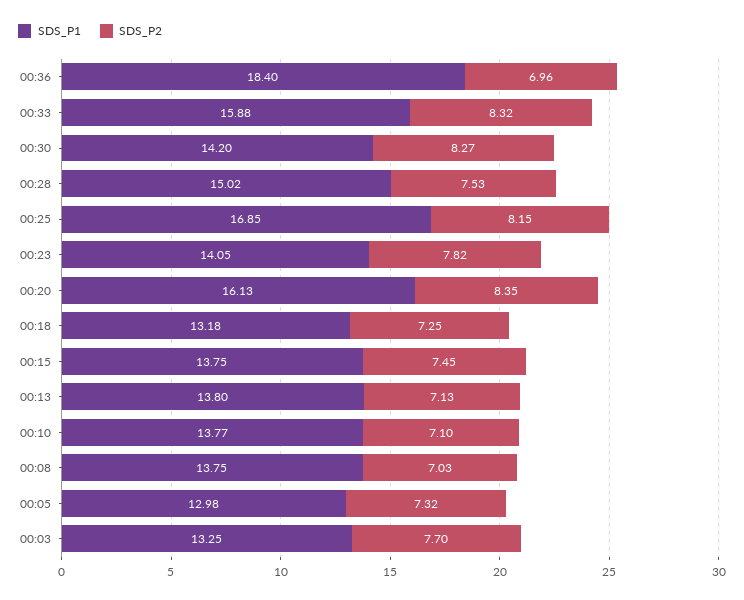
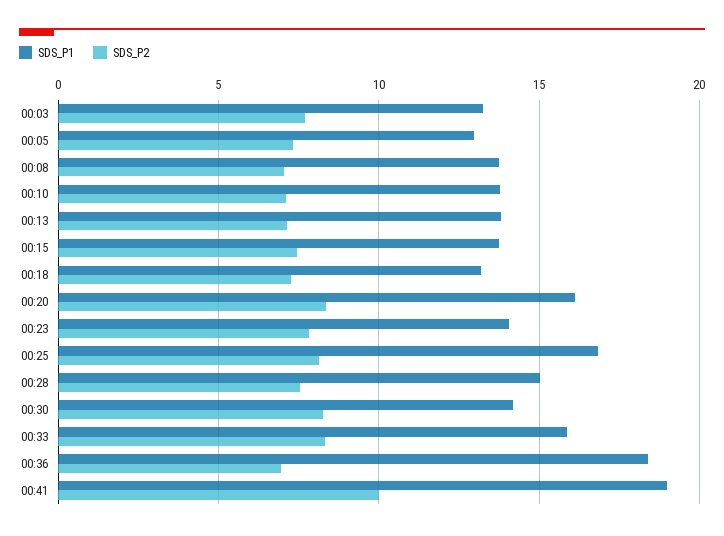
SDS_P1, 00:41: none -> 19
SDS_P2, 00:41: none -> 10

